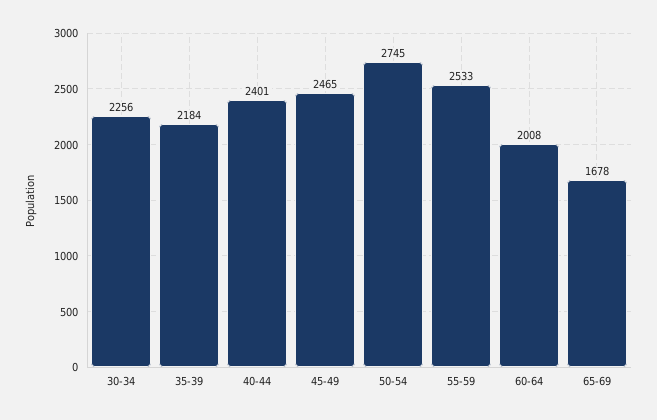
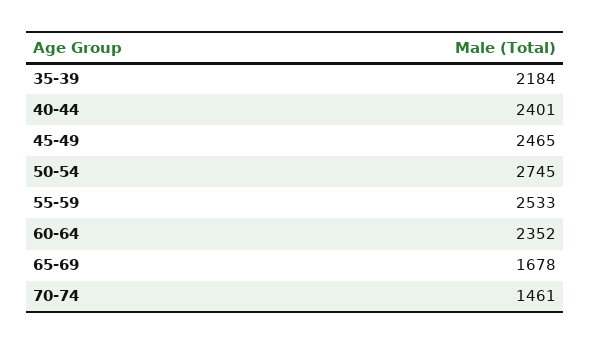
30-34: 2256 -> none
60-64: 2008 -> 2352
70-74: none -> 1461

